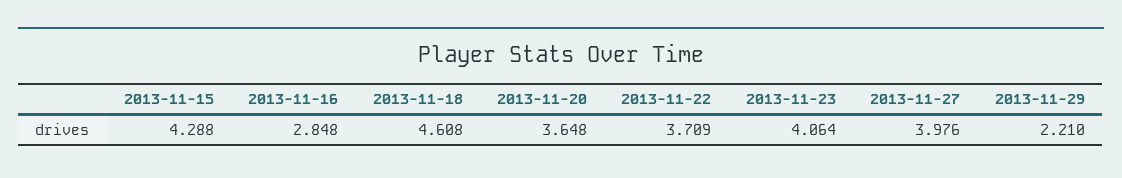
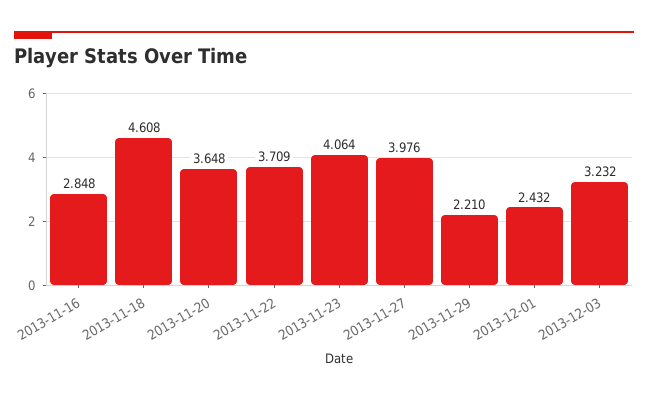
2013-11-15: 4.288 -> none
2013-12-01: none -> 2.432
2013-12-03: none -> 3.232

